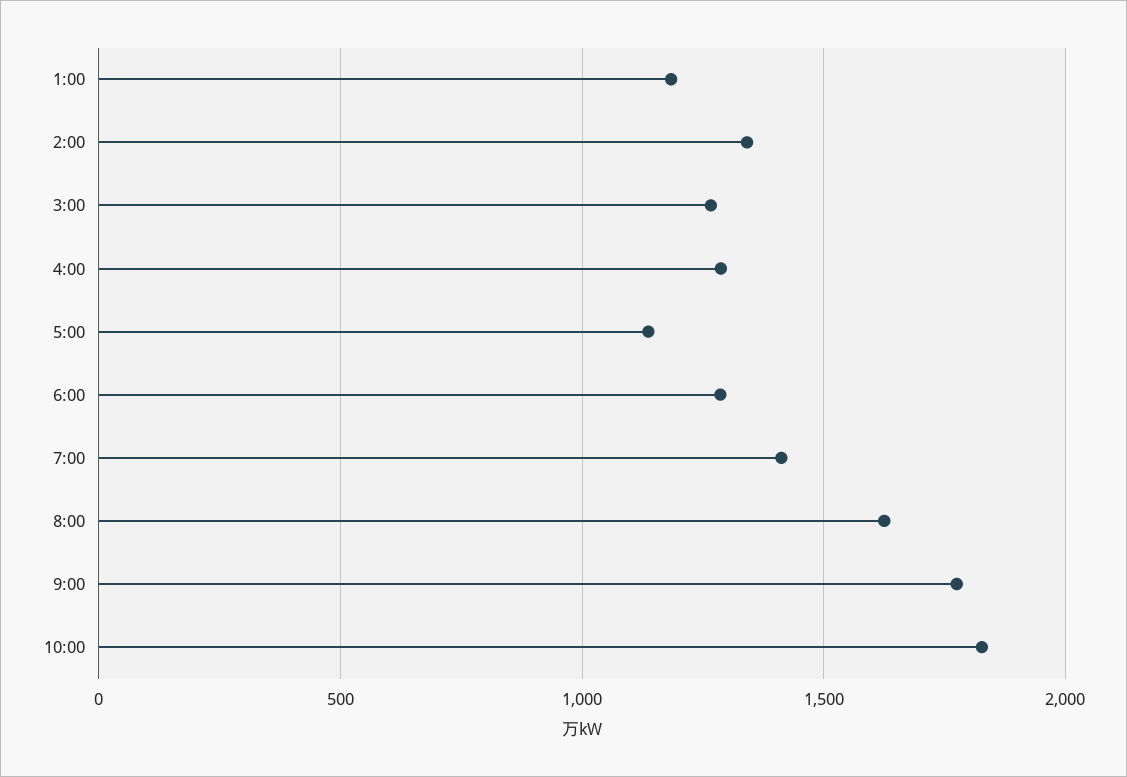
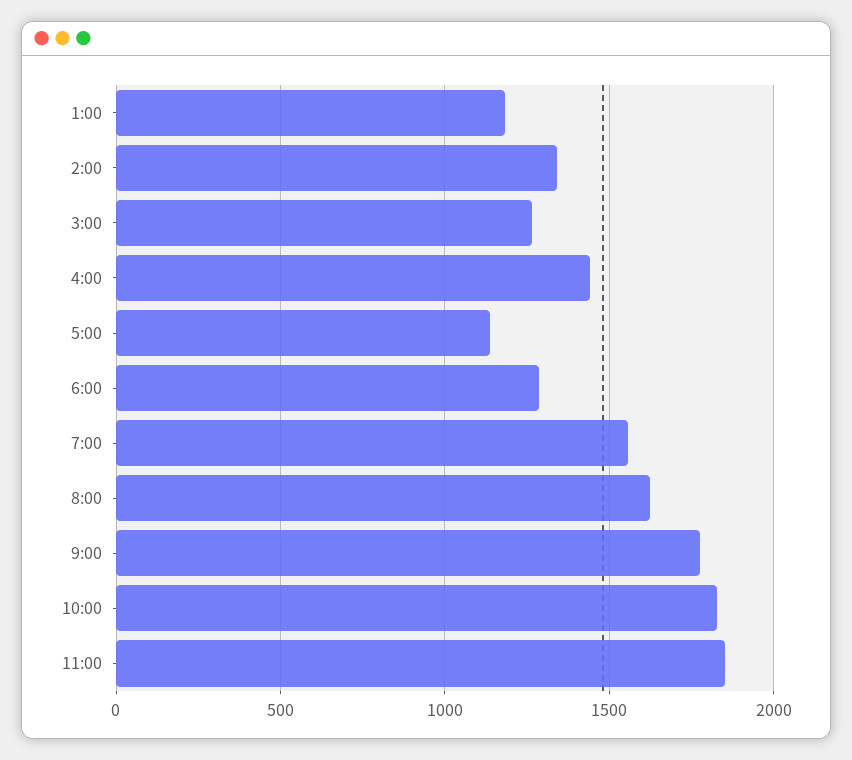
4:00: 1300 -> 1450
7:00: 1400 -> 1550
11:00: none -> 1850

